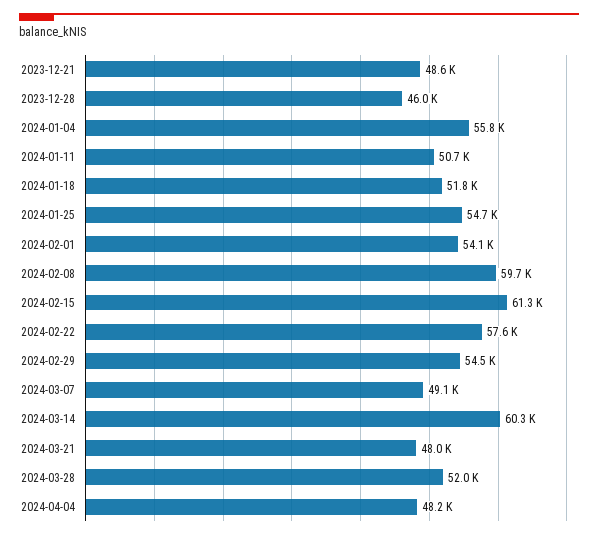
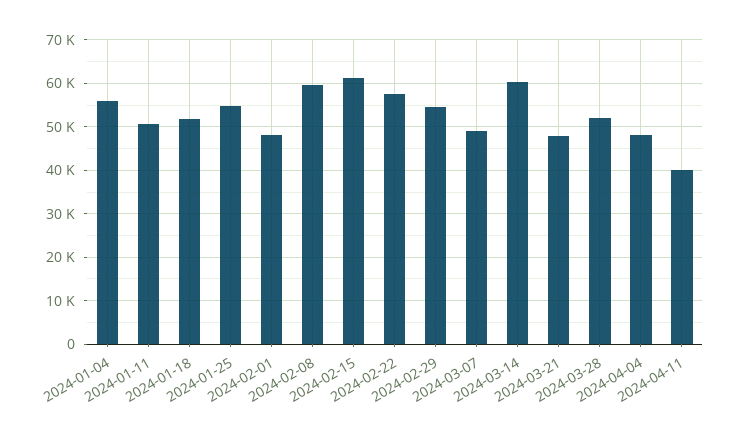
2023-12-21: 48600 -> none
2023-12-28: 46000 -> none
2024-02-01: 54100 -> 48000
2024-04-11: none -> 40000

